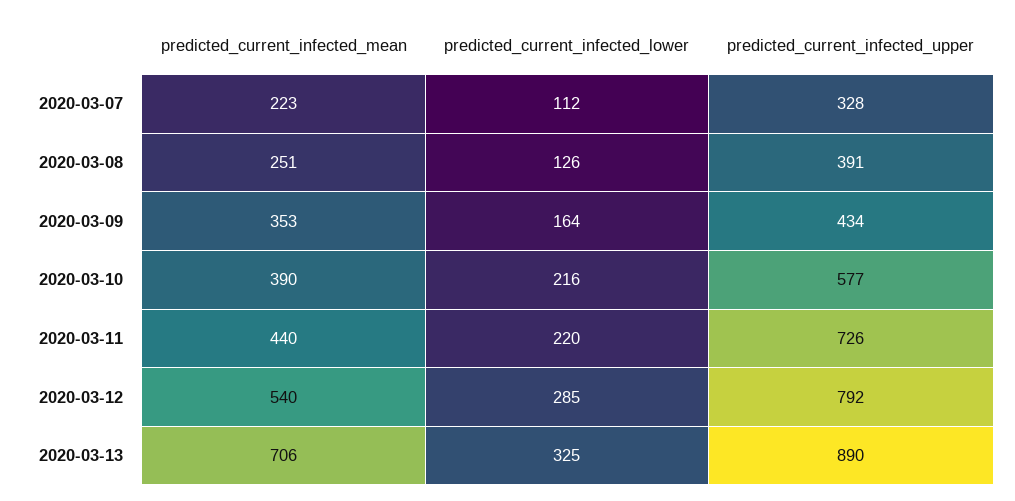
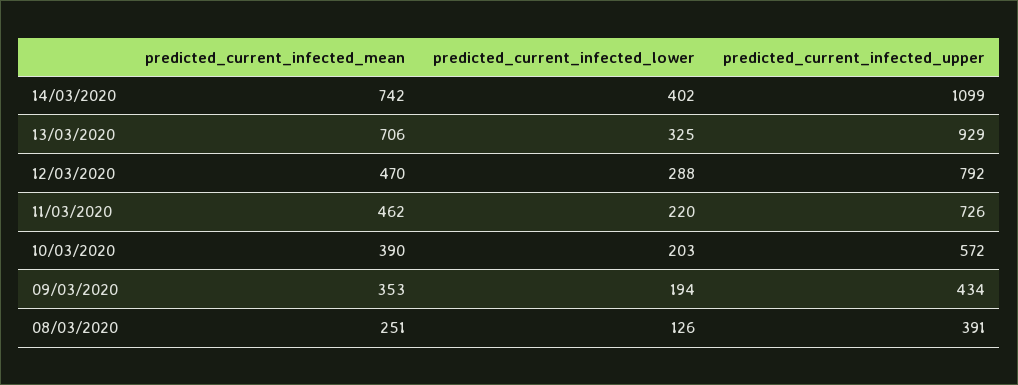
predicted_current_infected_mean, 2020-03-07: 223 -> none
predicted_current_infected_lower, 2020-03-07: 112 -> none
predicted_current_infected_upper, 2020-03-07: 328 -> none
predicted_current_infected_lower, 2020-03-09: 164 -> 194
predicted_current_infected_lower, 2020-03-10: 216 -> 203
predicted_current_infected_upper, 2020-03-10: 577 -> 572
predicted_current_infected_mean, 2020-03-11: 440 -> 462
predicted_current_infected_mean, 2020-03-12: 540 -> 470
predicted_current_infected_lower, 2020-03-12: 285 -> 288
predicted_current_infected_upper, 2020-03-13: 890 -> 929
predicted_current_infected_mean, 14/03/2020: none -> 742
predicted_current_infected_lower, 14/03/2020: none -> 402
predicted_current_infected_upper, 14/03/2020: none -> 1099

